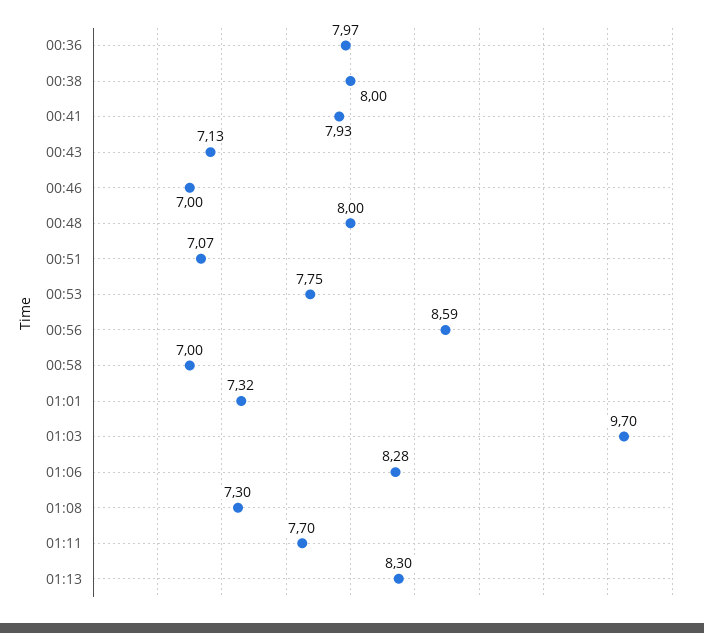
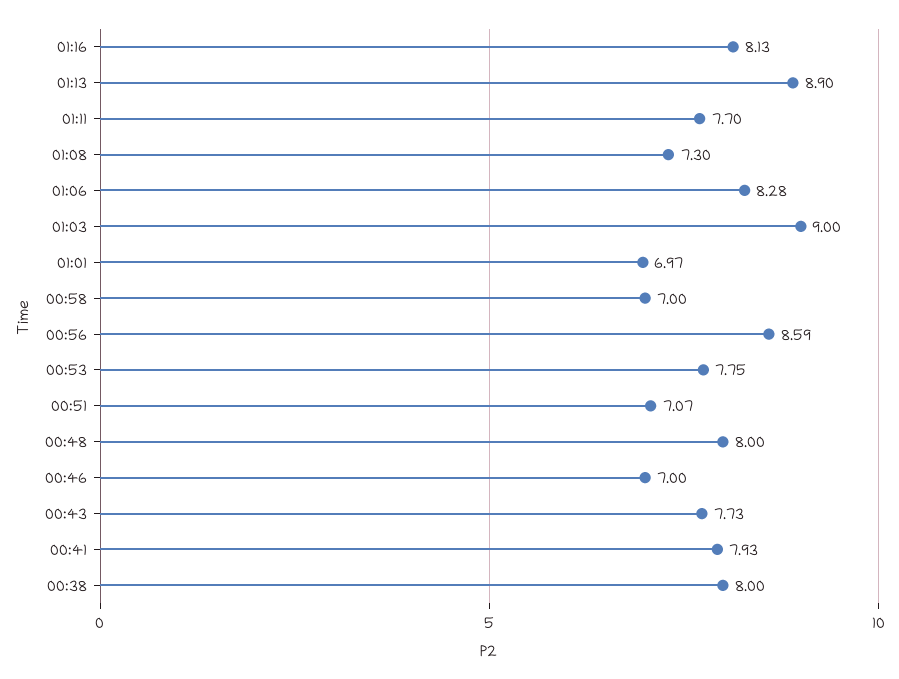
00:36: 7.97 -> none
00:43: 7.13 -> 7.73
01:01: 7.32 -> 6.97
01:03: 9.7 -> 9
01:13: 8.3 -> 8.9
01:16: none -> 8.13

